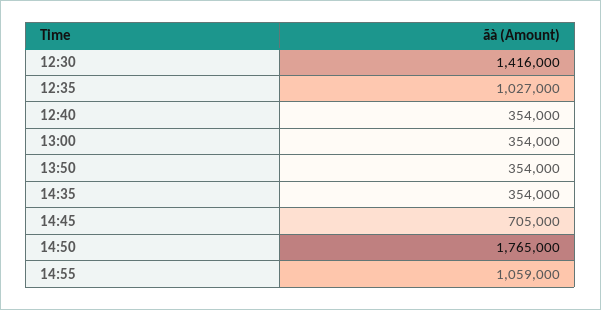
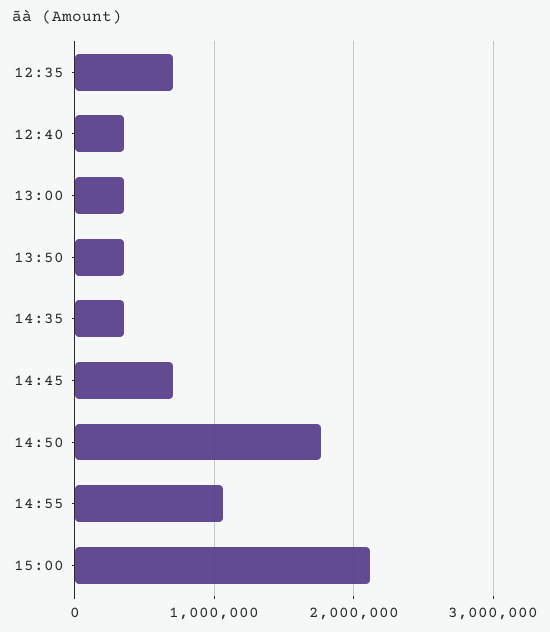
12:30: 1416000 -> none
12:35: 1027000 -> 700000
15:00: none -> 2100000

